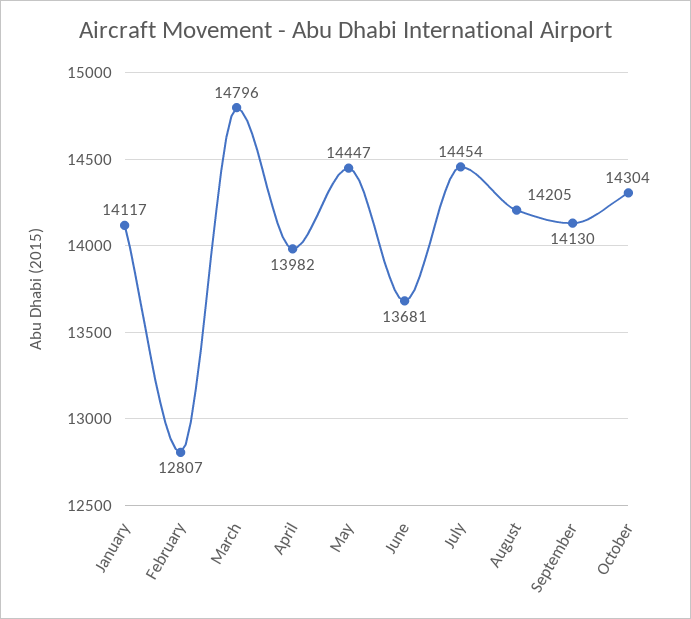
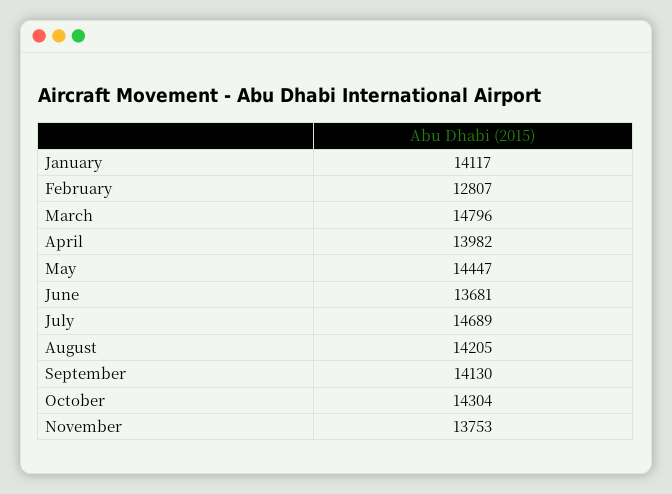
July: 14454 -> 14689
November: none -> 13753

